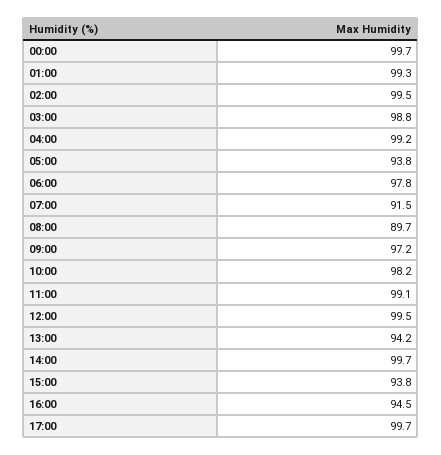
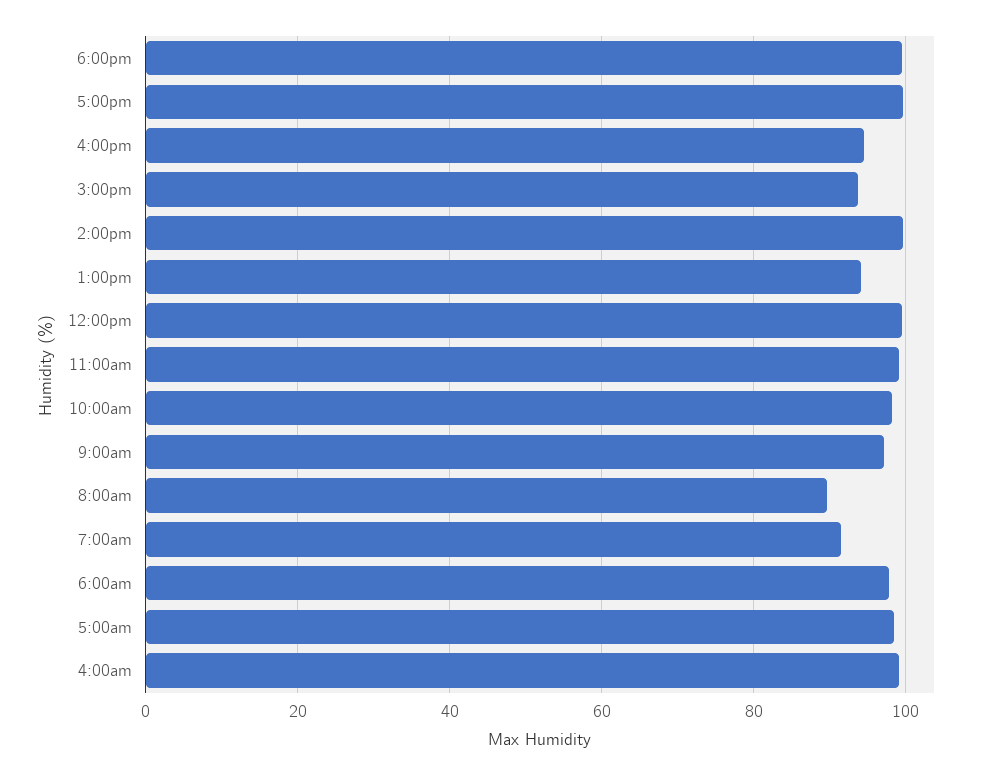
00:00: 99.7 -> none
01:00: 99.3 -> none
02:00: 99.5 -> none
03:00: 98.8 -> none
05:00: 93.8 -> 98
6:00pm: none -> 100

